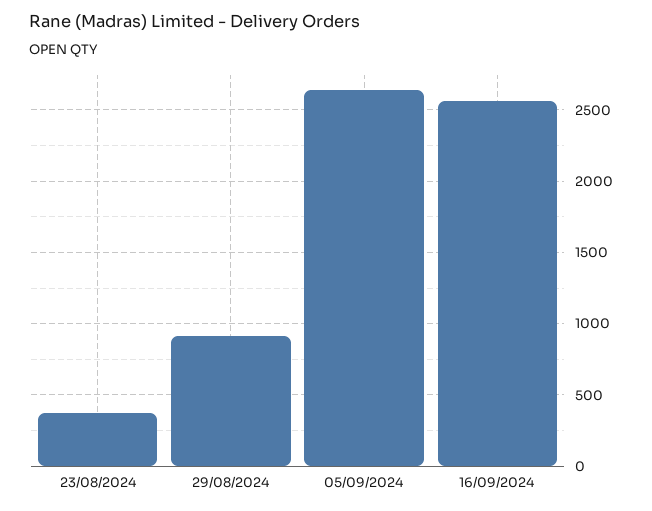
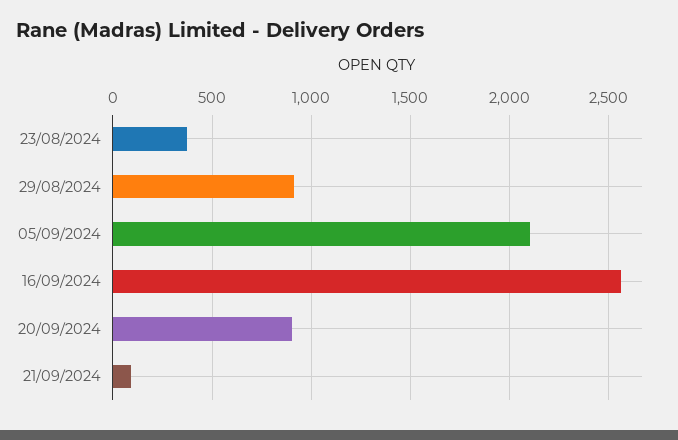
05/09/2024: 2650 -> 2100
20/09/2024: none -> 900
21/09/2024: none -> 100

